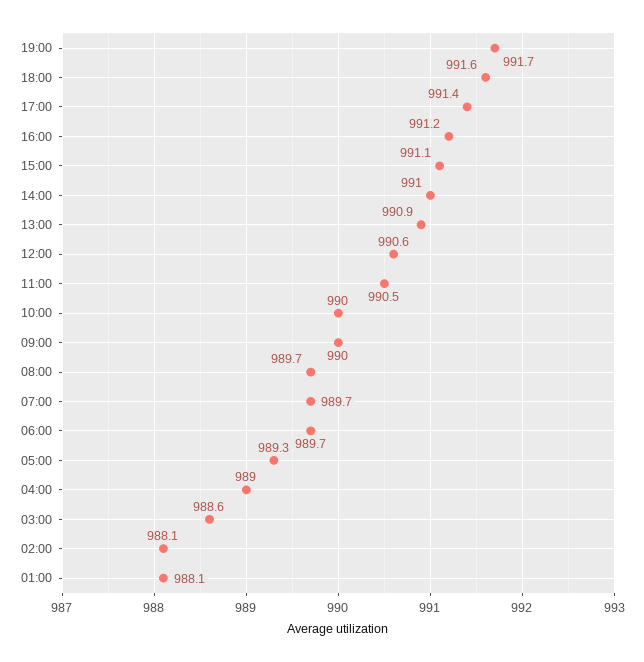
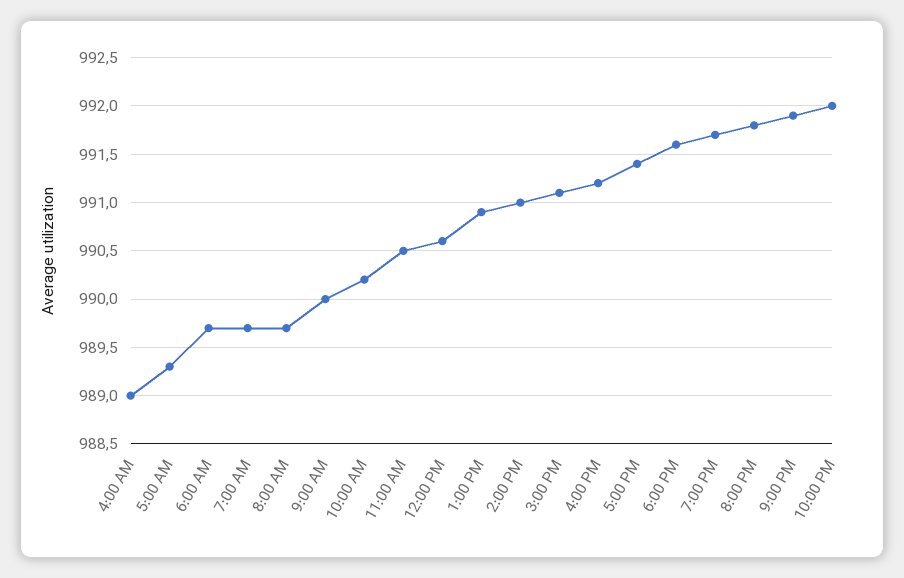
10:00: 990 -> 990.2
03:00: 988.6 -> none
02:00: 988.1 -> none
01:00: 988.1 -> none
8:00 PM: none -> 991.8
9:00 PM: none -> 991.9
10:00 PM: none -> 992

